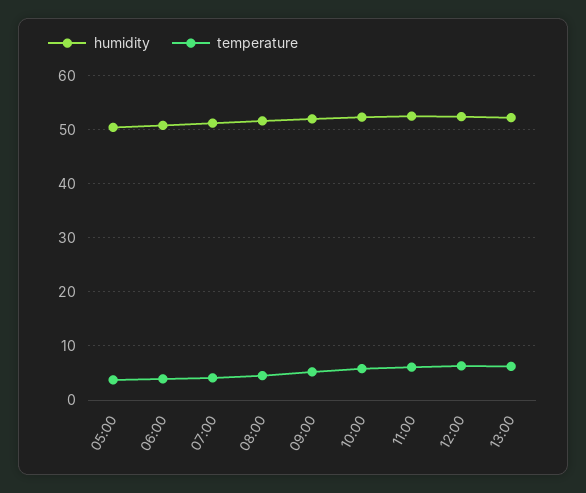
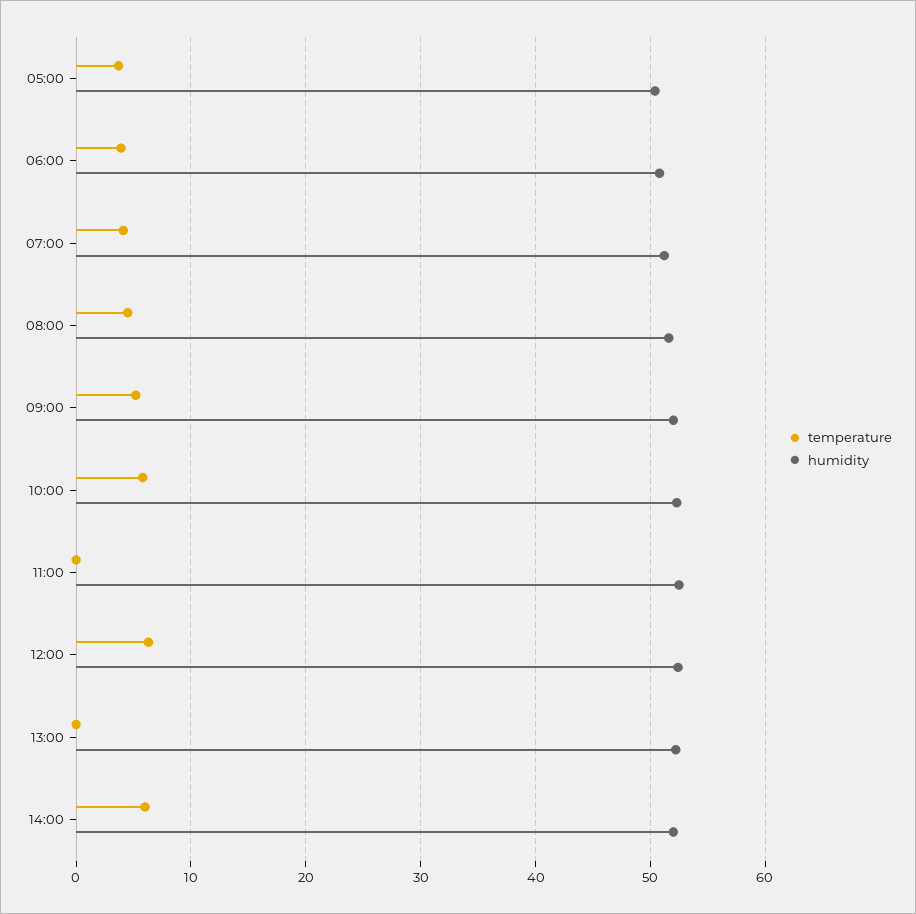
temperature, 11:00: 6 -> 0
temperature, 13:00: 6 -> 0
temperature, 14:00: none -> 6
humidity, 14:00: none -> 52

